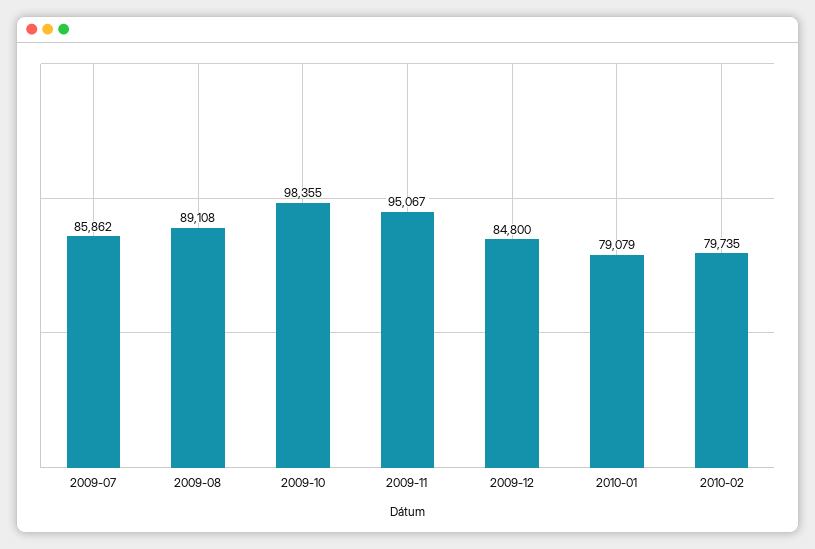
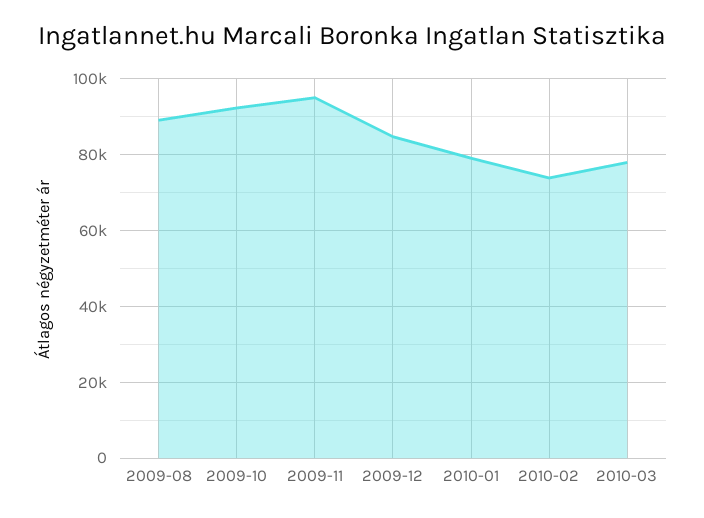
2009-07: 85862 -> none
2009-10: 98355 -> 92000
2010-02: 79735 -> 74000
2010-03: none -> 78000

